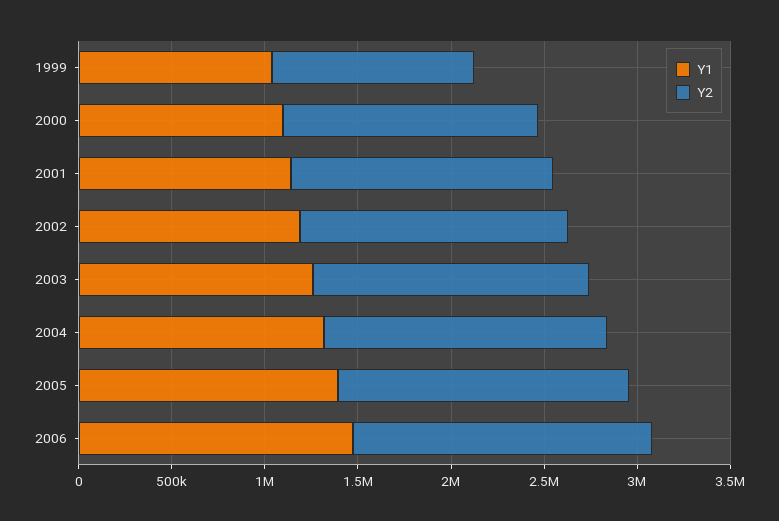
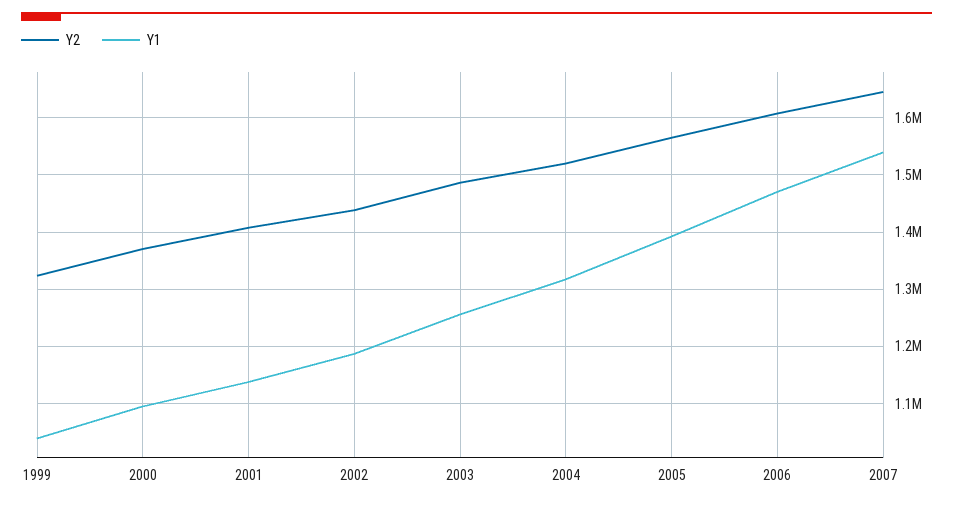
Y2, 1999: 1100000 -> 1320000
Y2, 2007: none -> 1640000
Y1, 2007: none -> 1540000

